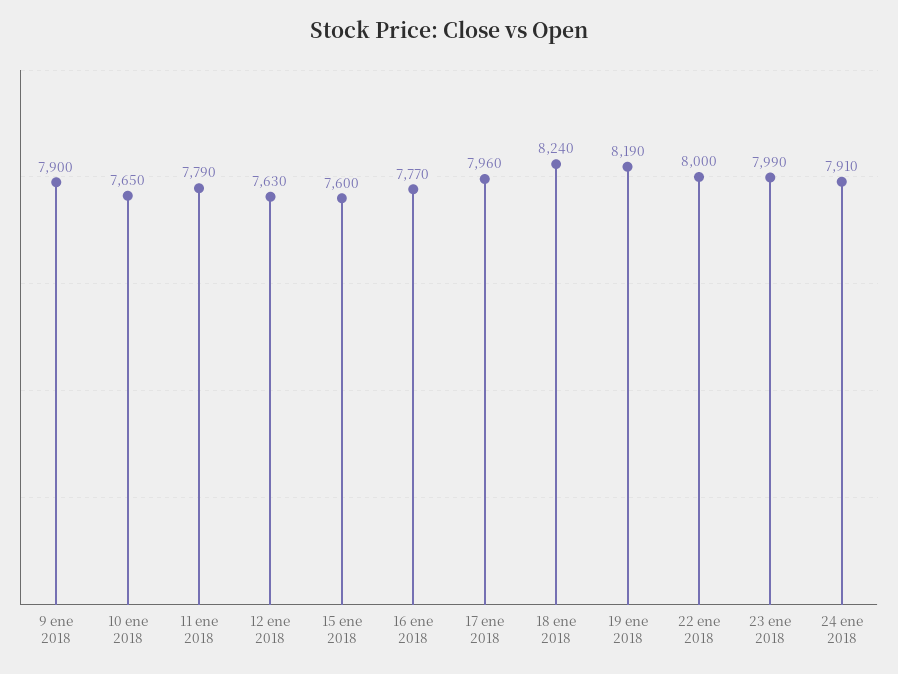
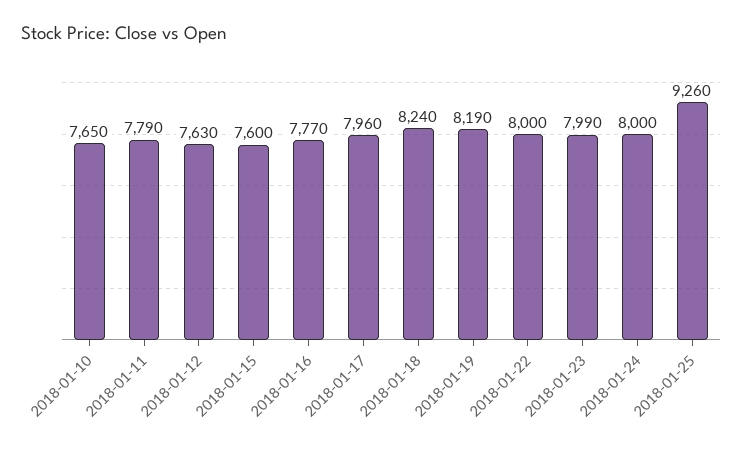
9 ene 2018: 7900 -> none
24 ene 2018: 7910 -> 8000
2018-01-25: none -> 9260

